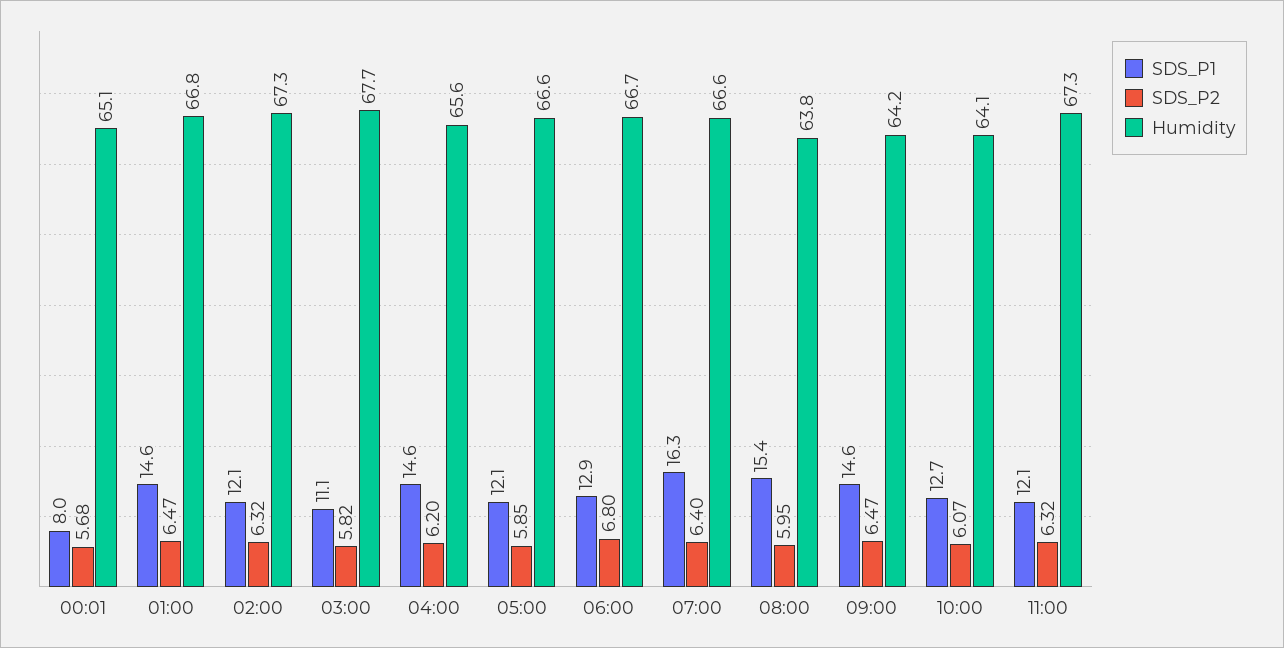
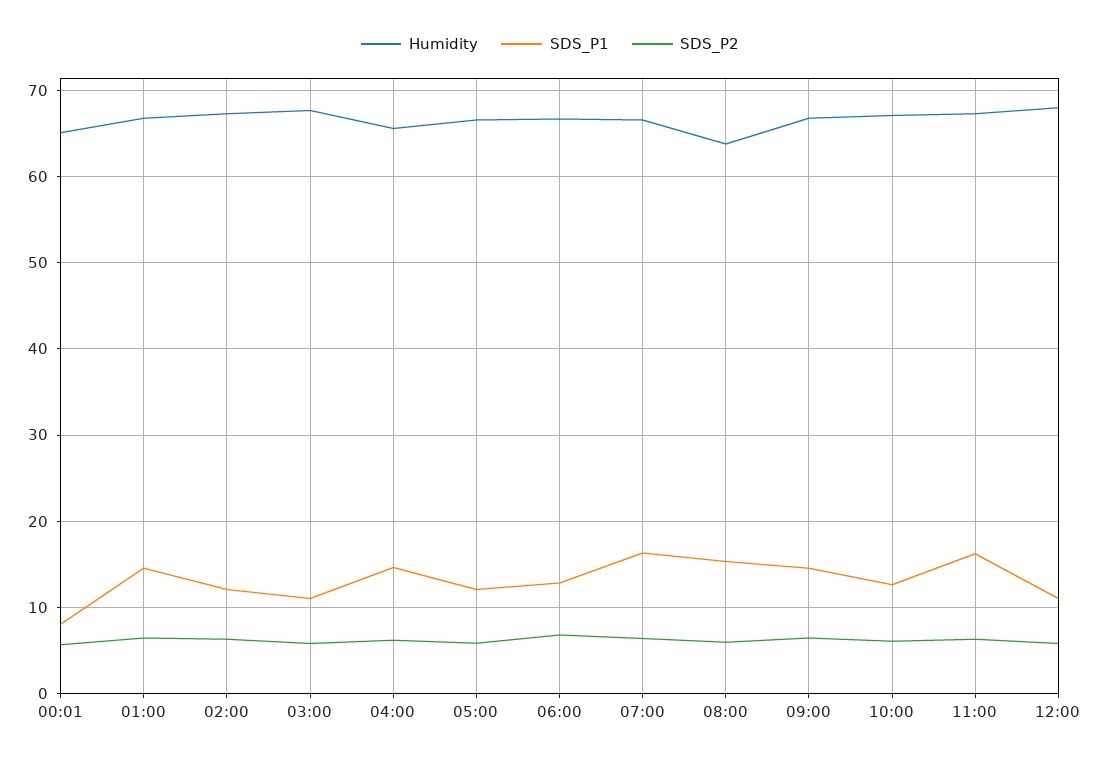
Humidity, 09:00: 64.2 -> 67
Humidity, 10:00: 64.1 -> 67
SDS_P1, 11:00: 12.1 -> 16
Humidity, 12:00: none -> 68
SDS_P1, 12:00: none -> 11
SDS_P2, 12:00: none -> 6

